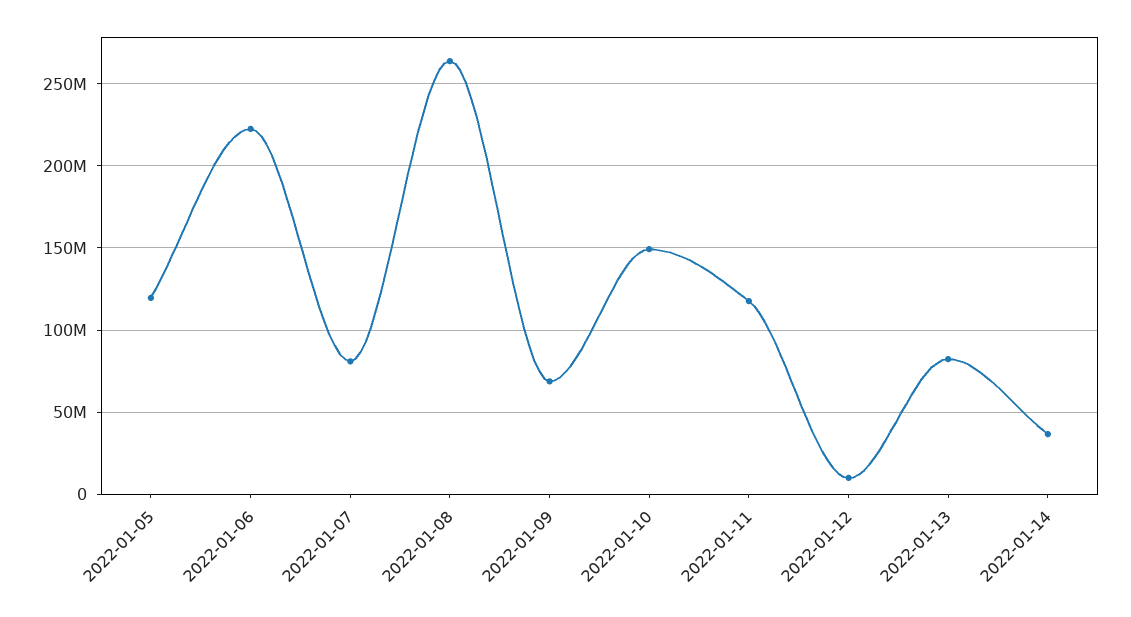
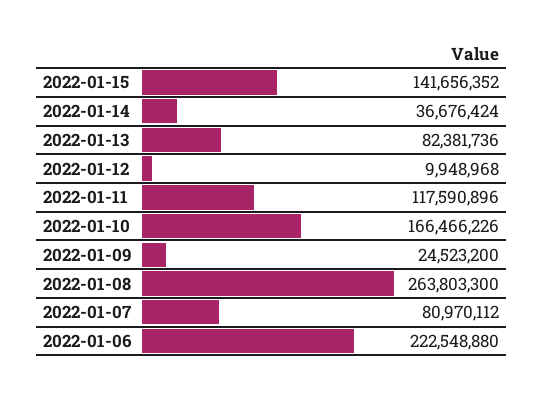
2022-01-05: 120000000 -> none
2022-01-09: 70000000 -> 24523200
2022-01-10: 150000000 -> 166466226
2022-01-15: none -> 141656352

